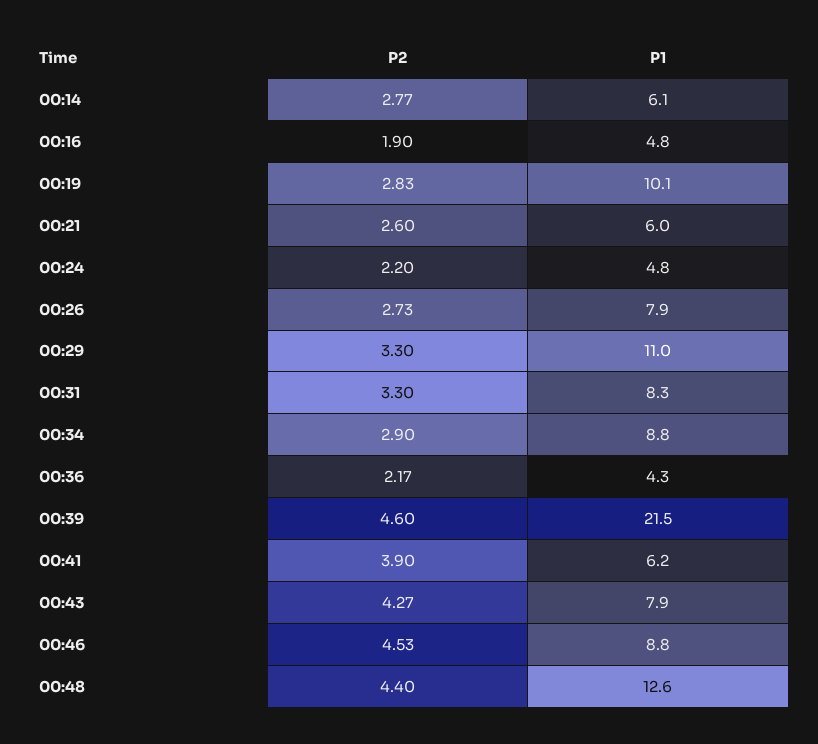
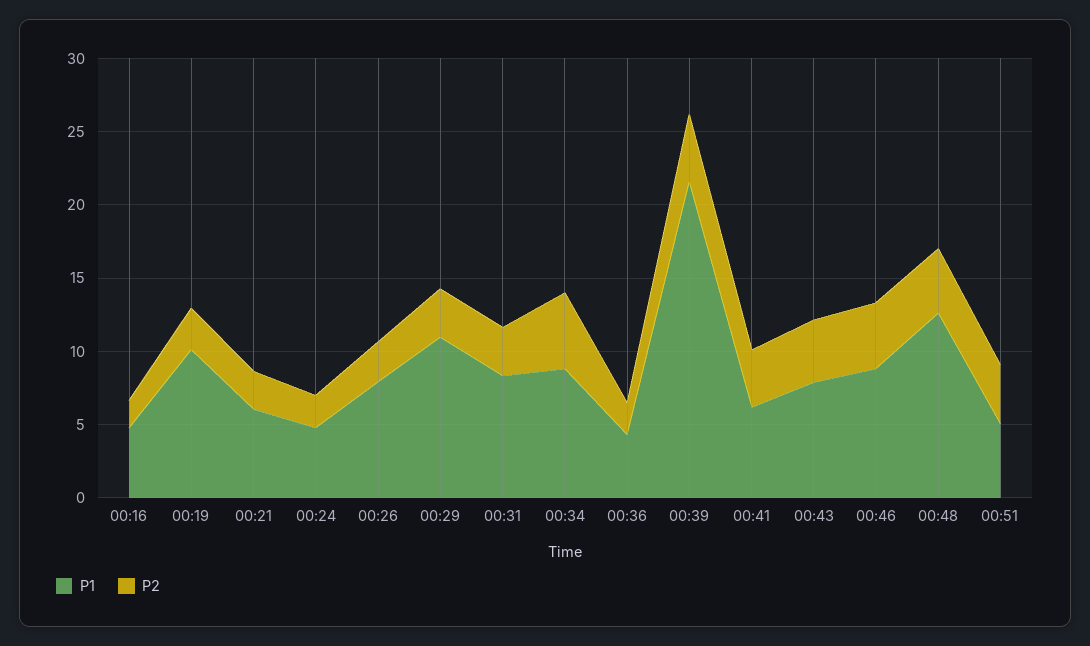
P2, 00:14: 2.77 -> none
P1, 00:14: 6.1 -> none
P2, 00:34: 2.9 -> 5
P1, 00:51: none -> 5
P2, 00:51: none -> 4

